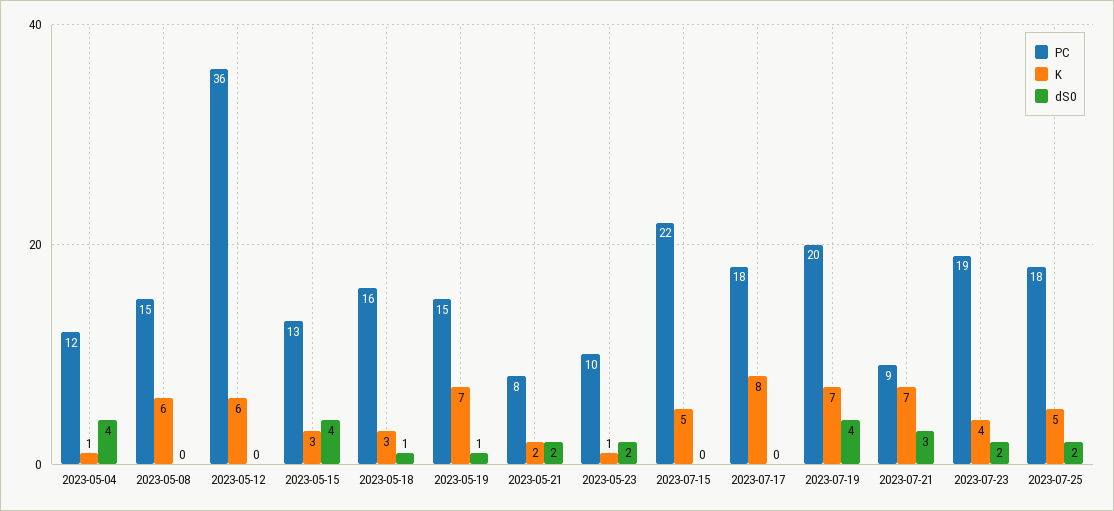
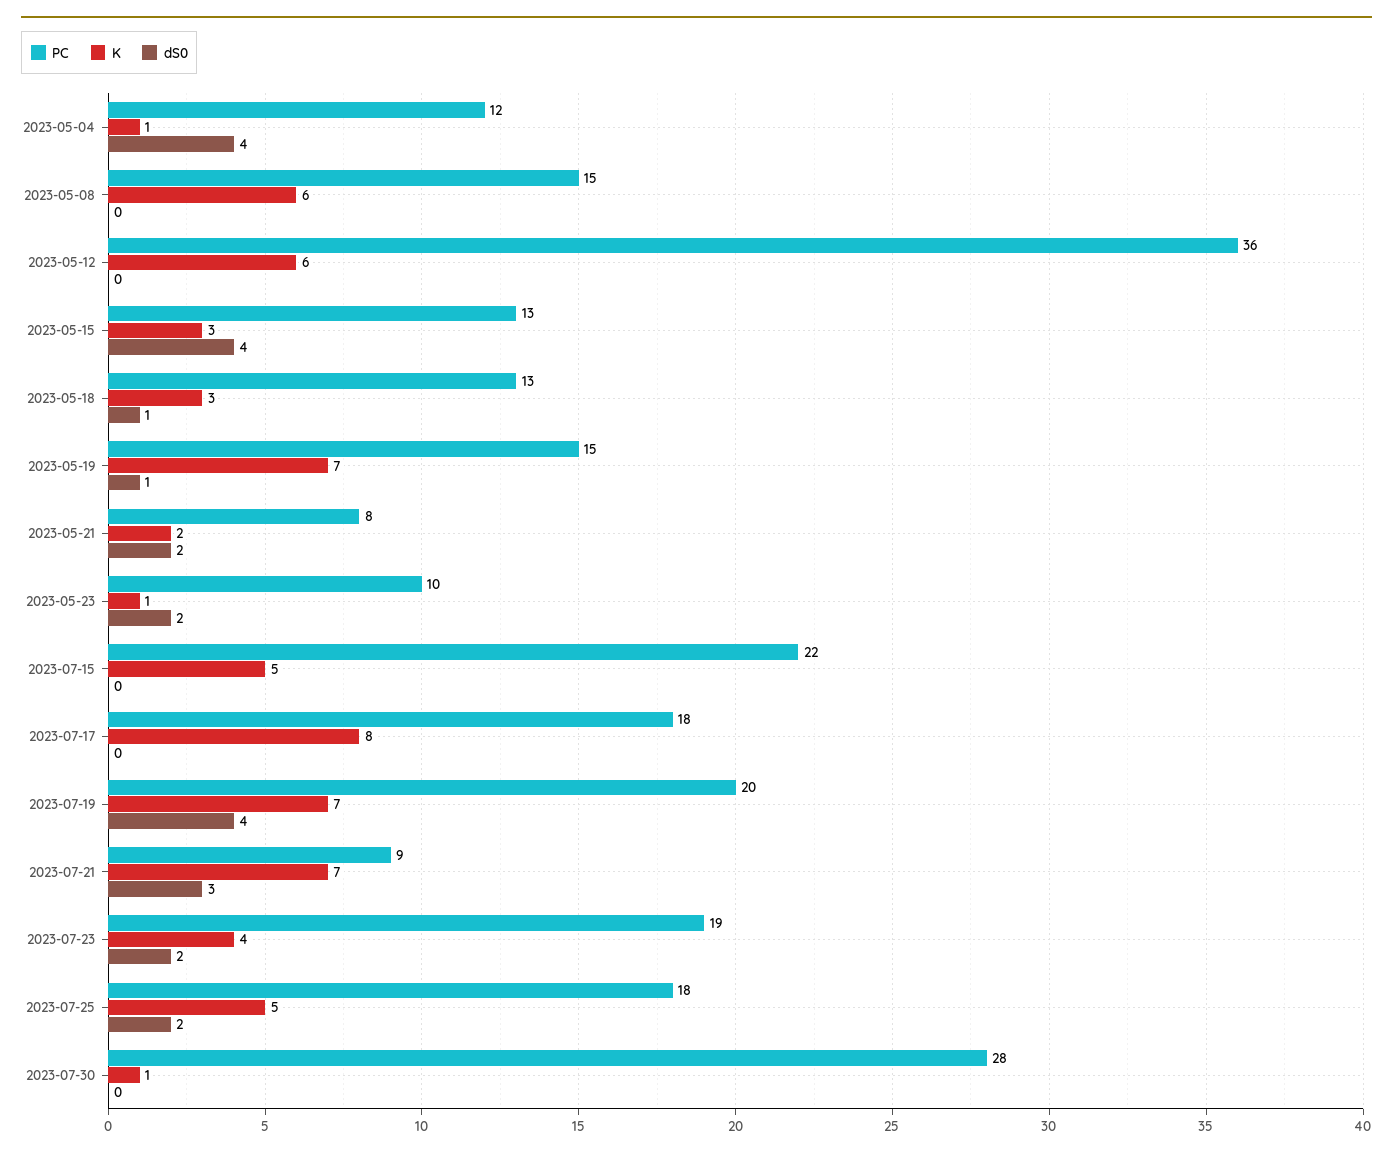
PC, 2023-05-18: 16 -> 13
PC, 2023-07-30: none -> 28
K, 2023-07-30: none -> 1
dS0, 2023-07-30: none -> 0

